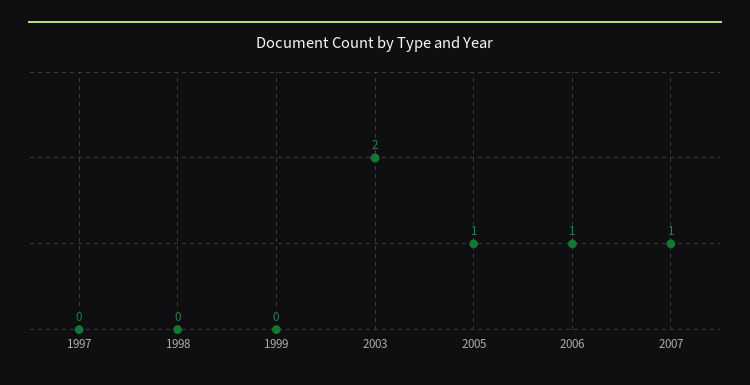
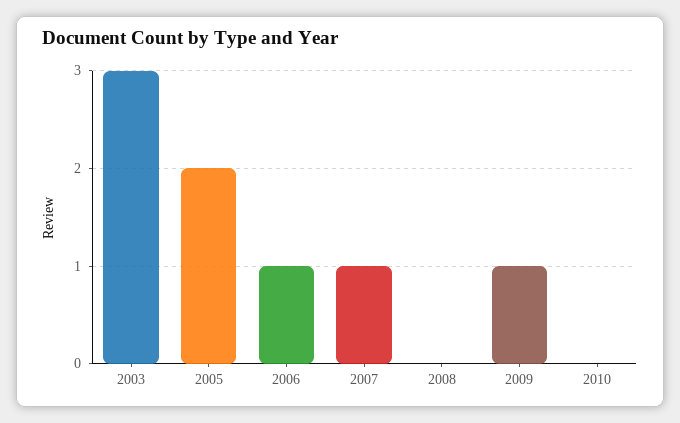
1997: 0 -> none
1998: 0 -> none
1999: 0 -> none
2003: 2 -> 3
2005: 1 -> 2
2008: none -> 0
2009: none -> 1
2010: none -> 0

